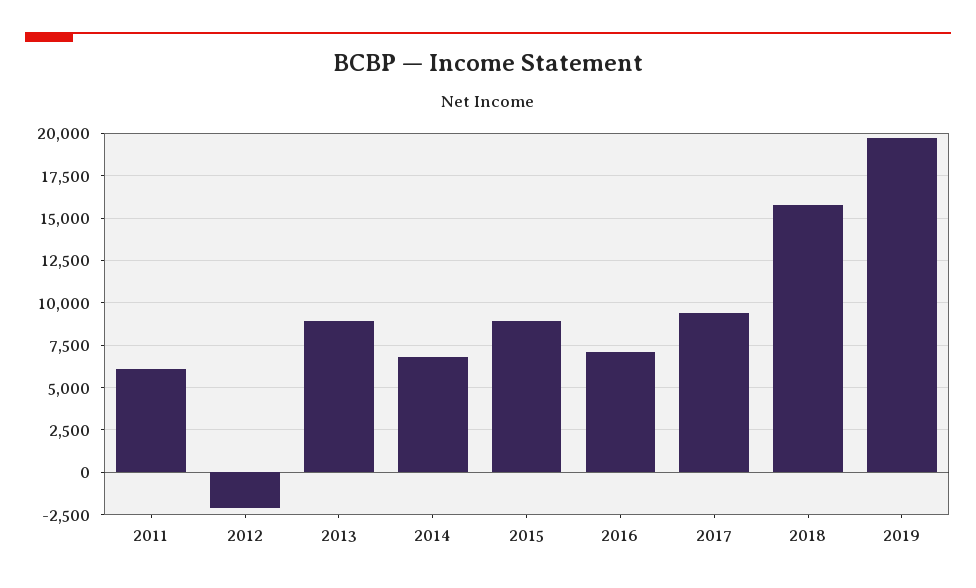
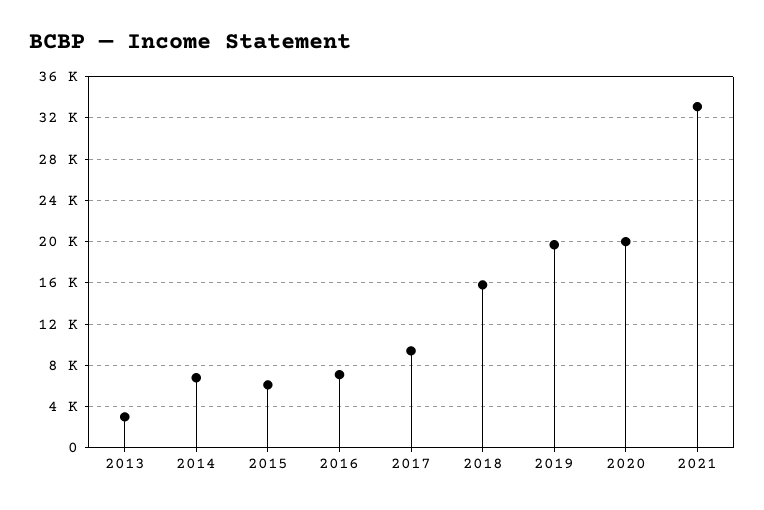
2011: 6000 -> none
2012: -2000 -> none
2013: 9000 -> 3000
2015: 9000 -> 6000
2020: none -> 20000
2021: none -> 33000

